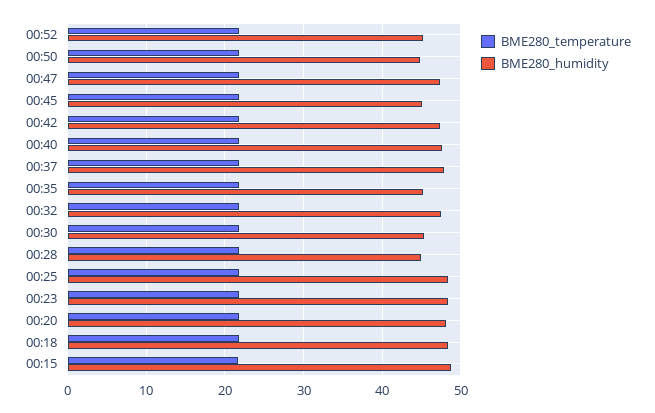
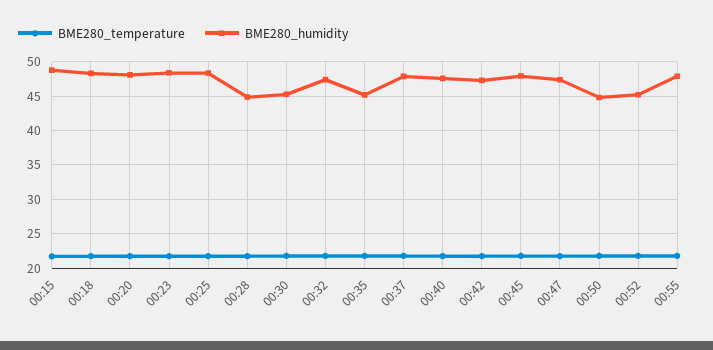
BME280_humidity, 00:45: 45 -> 48
BME280_temperature, 00:55: none -> 22
BME280_humidity, 00:55: none -> 48

